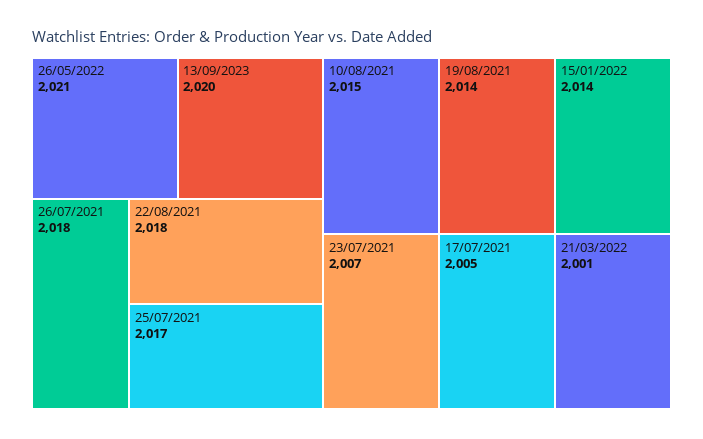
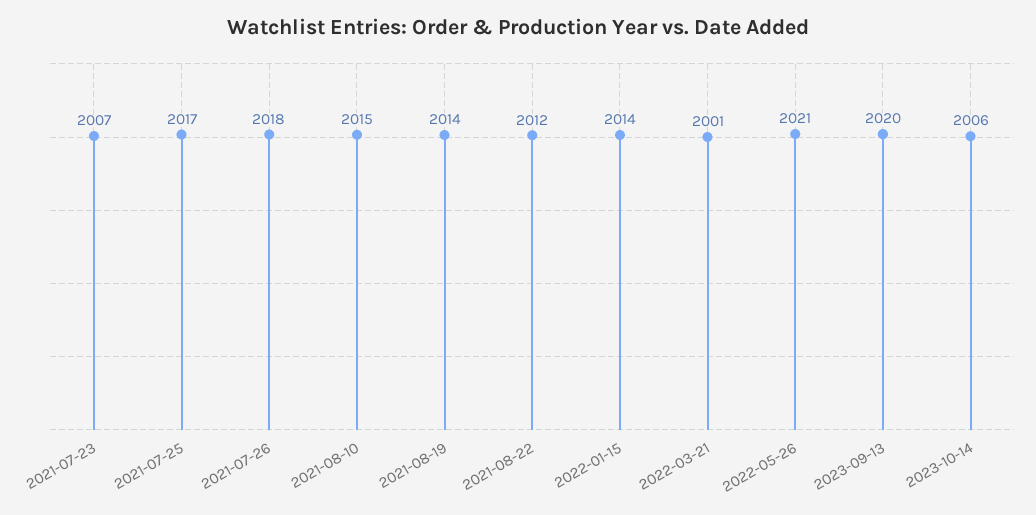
22/08/2021: 2018 -> 2012
17/07/2021: 2005 -> none
2023-10-14: none -> 2006

